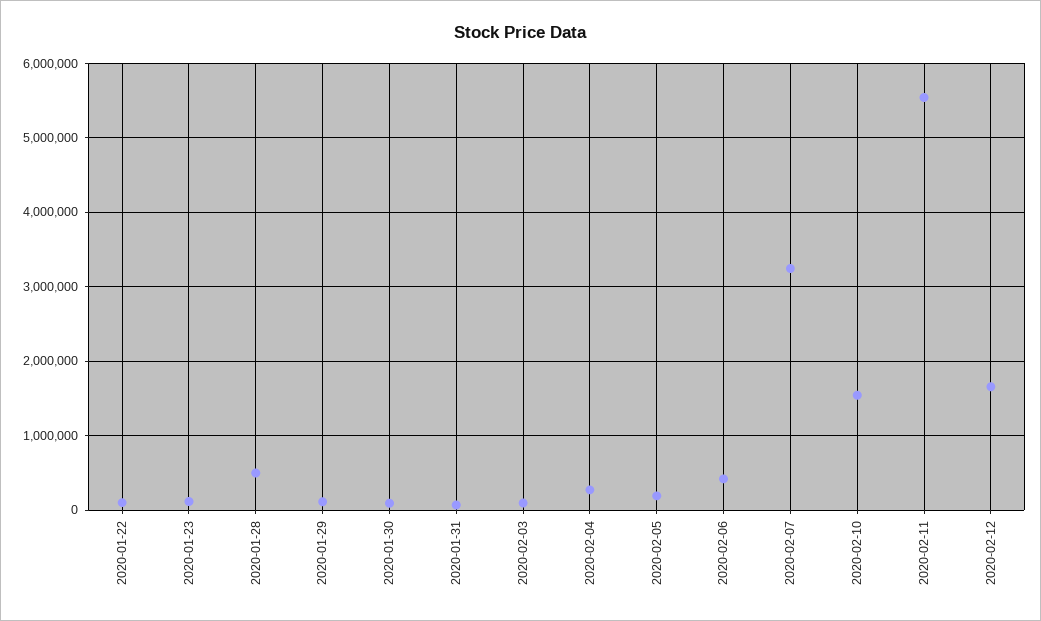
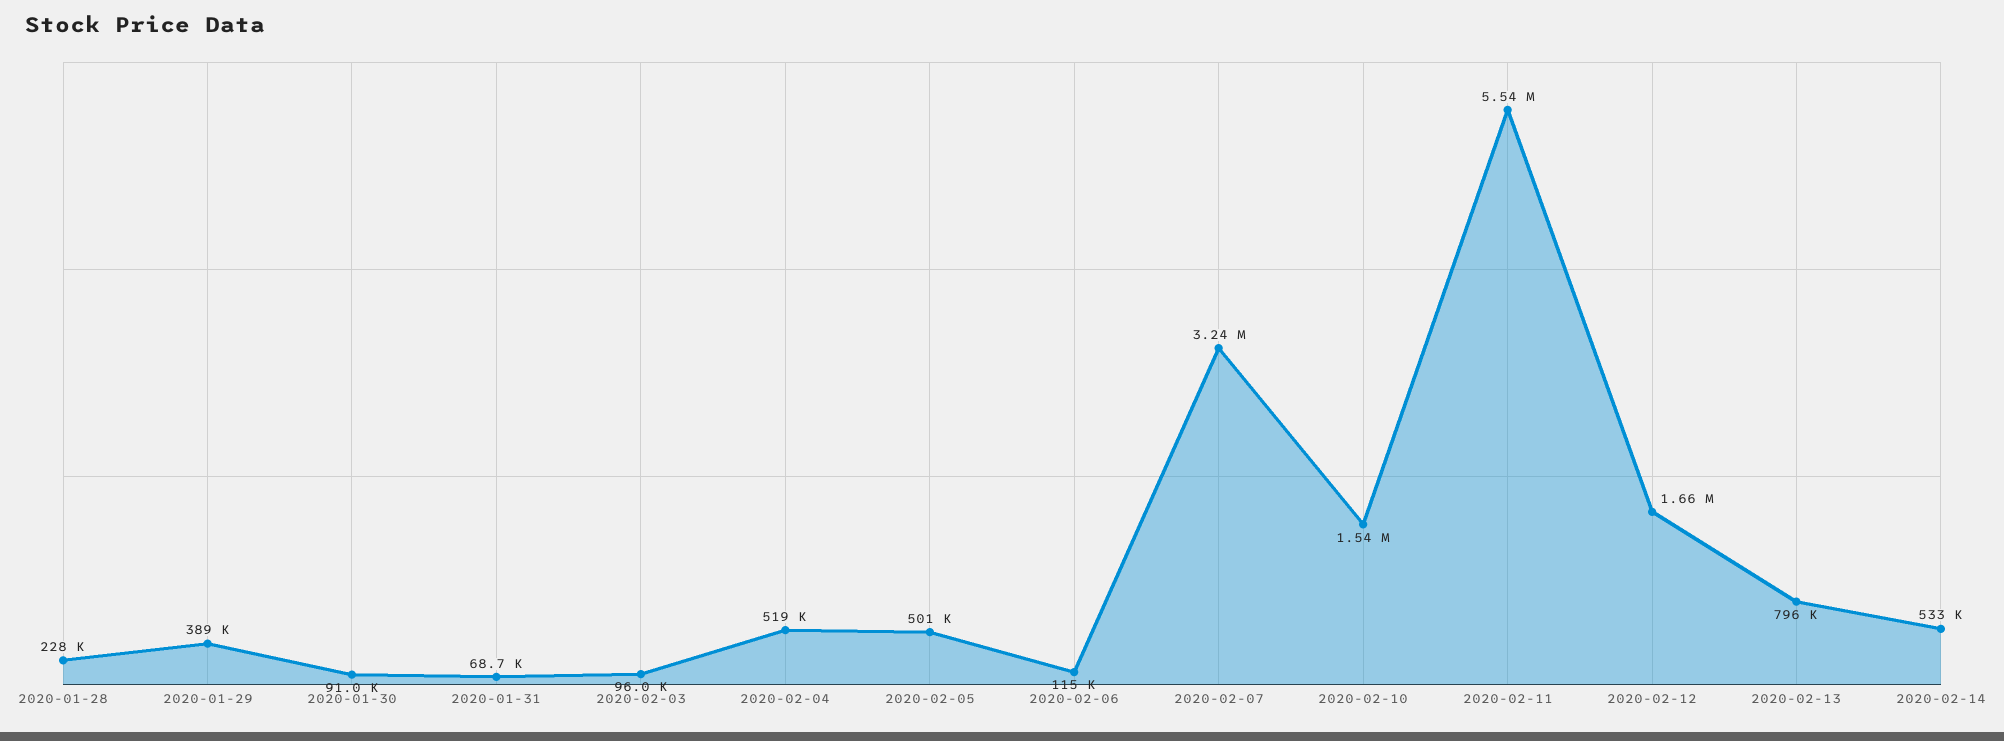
2020-01-22: 100000 -> none
2020-01-23: 100000 -> none
2020-01-28: 500000 -> 228000
2020-01-29: 100000 -> 389000
2020-02-04: 300000 -> 519000
2020-02-05: 200000 -> 501000
2020-02-06: 400000 -> 115000
2020-02-13: none -> 796000
2020-02-14: none -> 533000

